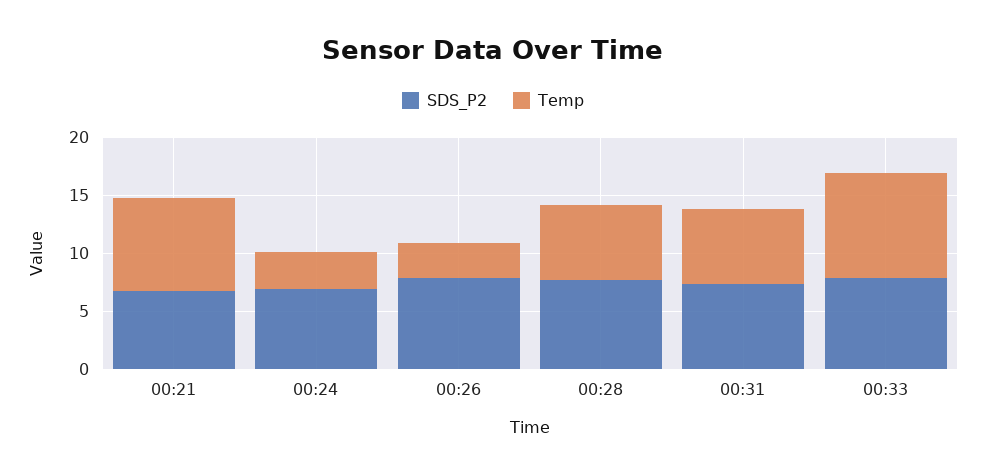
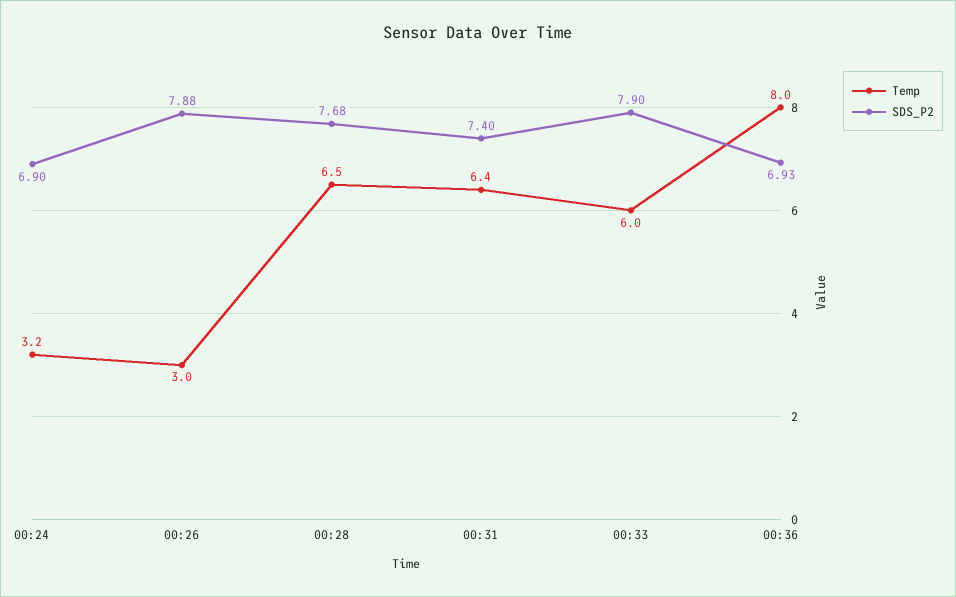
SDS_P2, 00:21: 7 -> none
Temp, 00:21: 8 -> none
Temp, 00:33: 9 -> 6
Temp, 00:36: none -> 8
SDS_P2, 00:36: none -> 6.93

